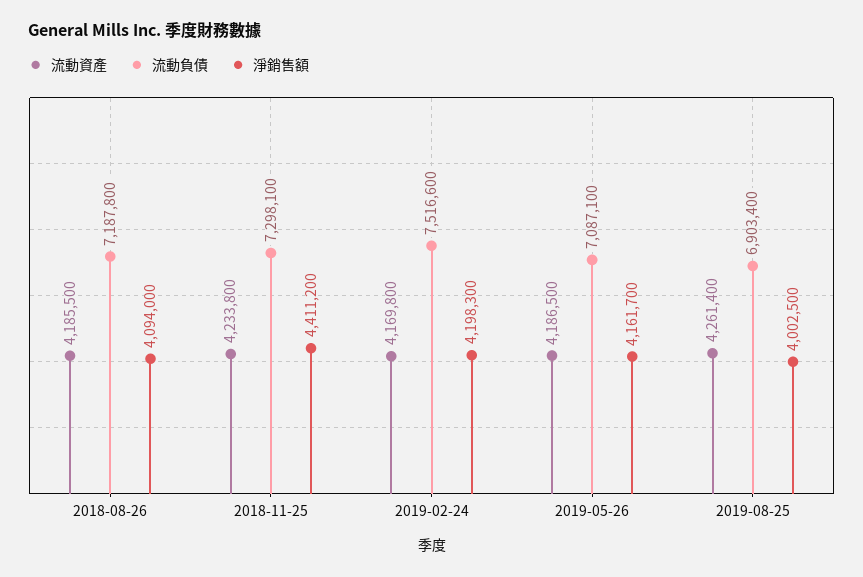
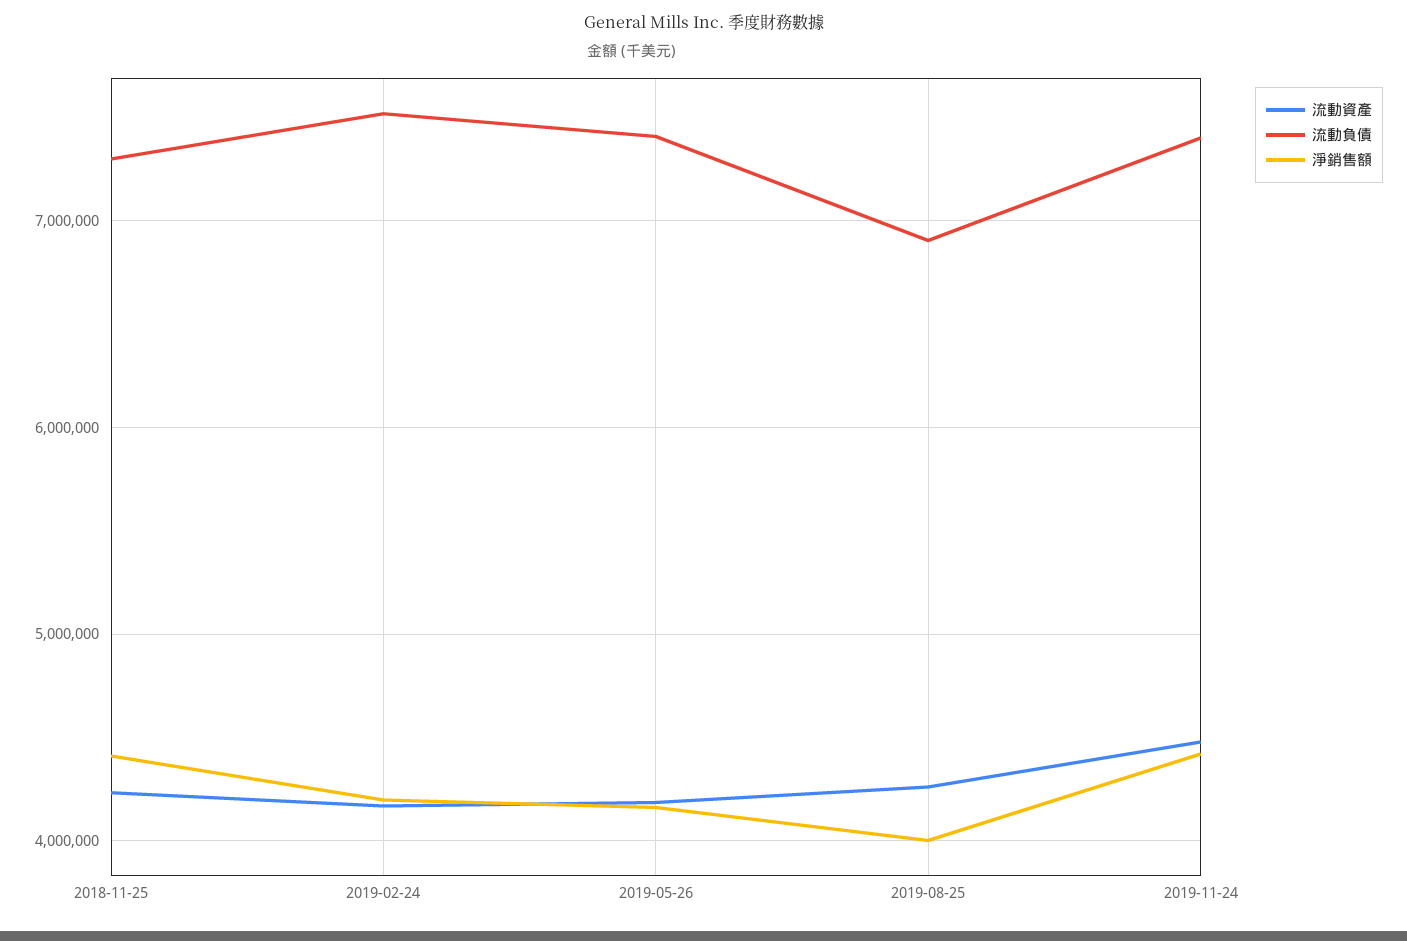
流動資產, 2018-08-26: 4185500 -> none
流動負債, 2018-08-26: 7187800 -> none
淨銷售額, 2018-08-26: 4094000 -> none
流動負債, 2019-05-26: 7087100 -> 7400000
流動資產, 2019-11-24: none -> 4500000
流動負債, 2019-11-24: none -> 7400000
淨銷售額, 2019-11-24: none -> 4400000

